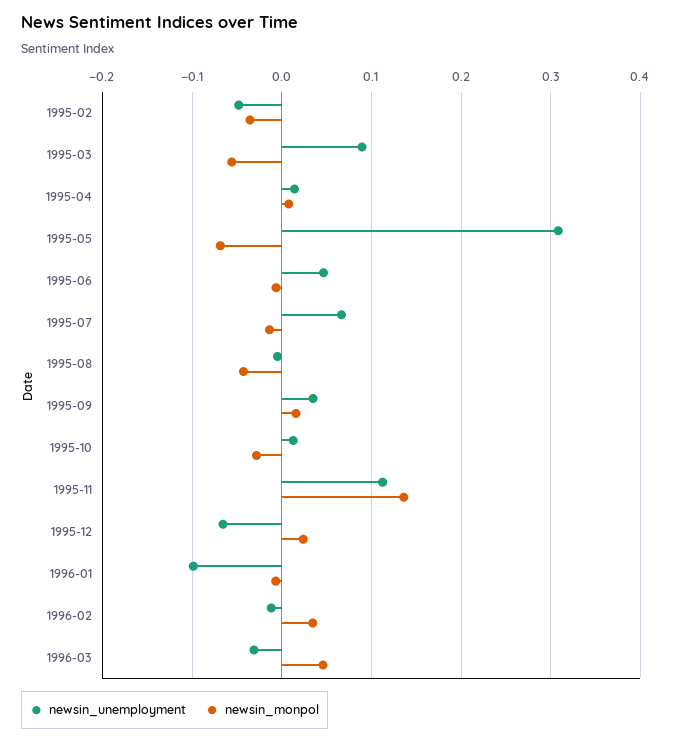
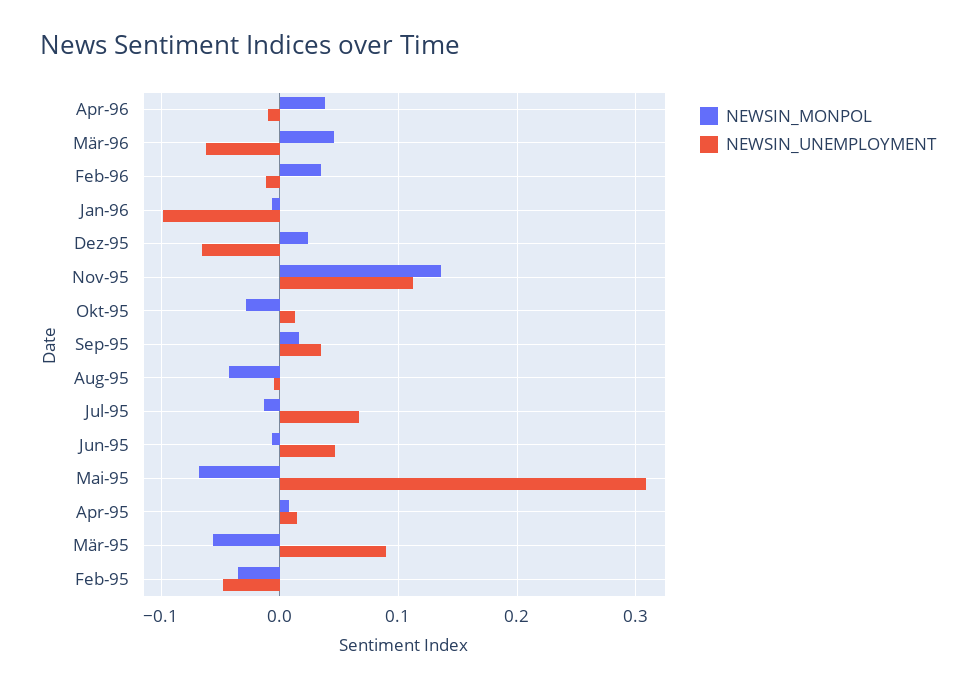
newsin_unemployment, 1996-03: -0.03 -> -0.06
newsin_monpol, Apr-96: none -> 0.04
newsin_unemployment, Apr-96: none -> -0.01

